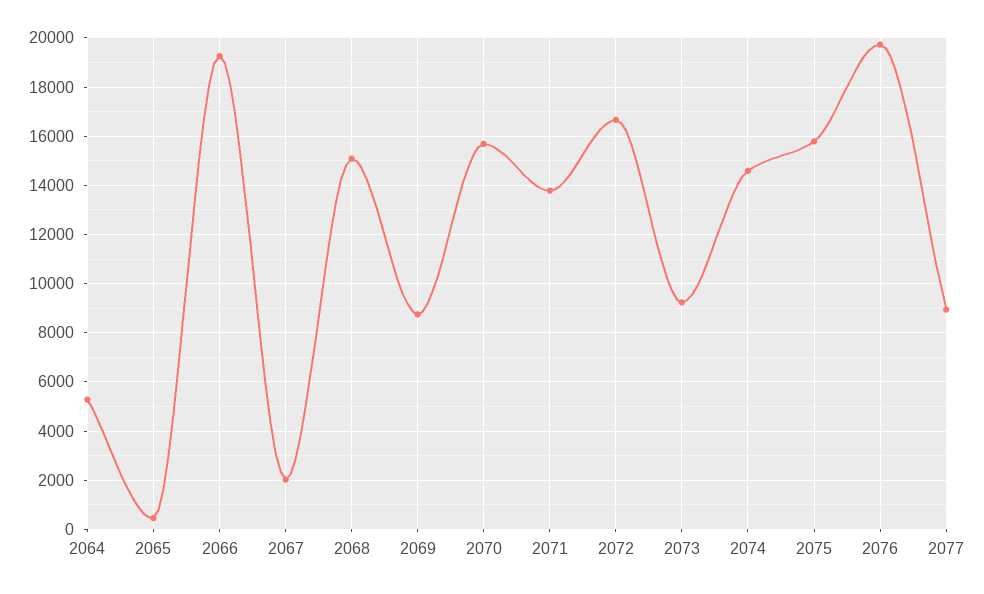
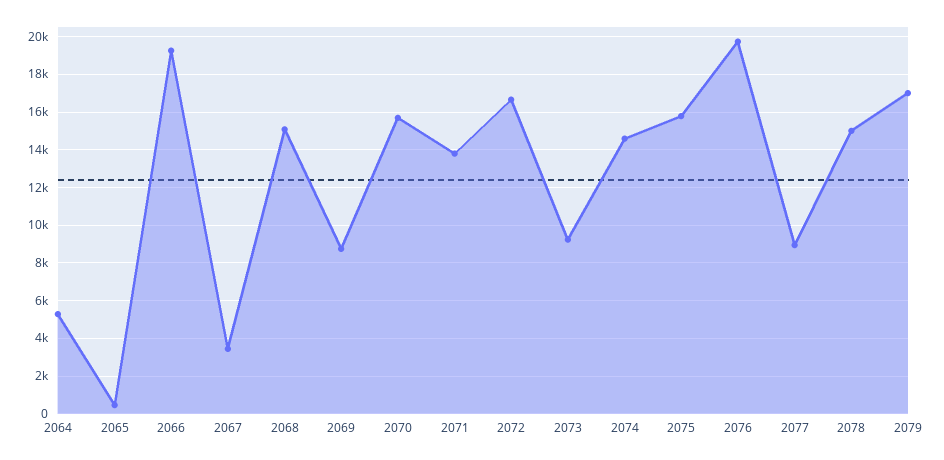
2067: 2000 -> 3500
2078: none -> 15000
2079: none -> 17000

